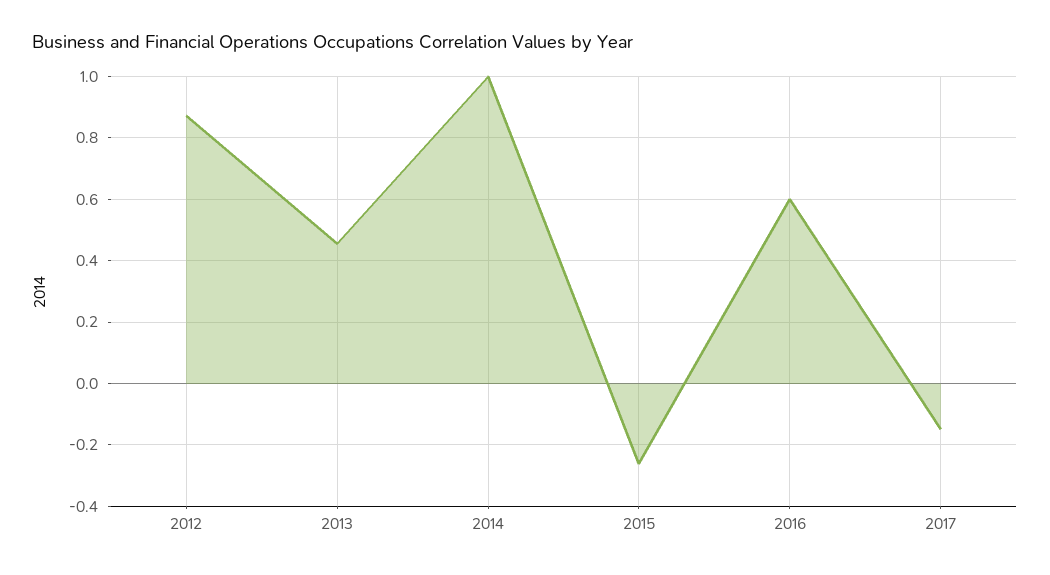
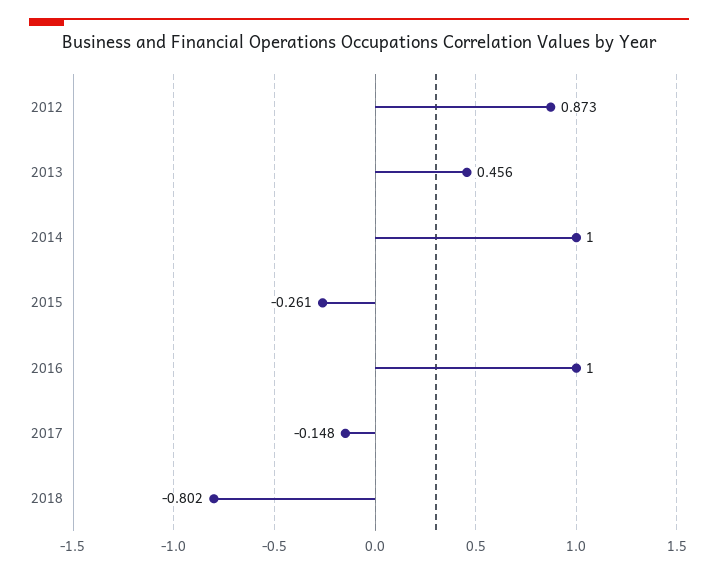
2016: 0.6 -> 1
2018: none -> -0.802

